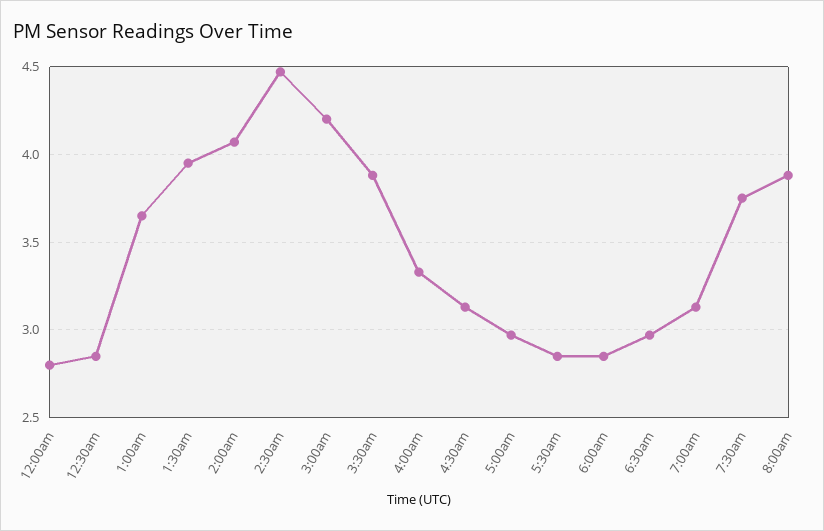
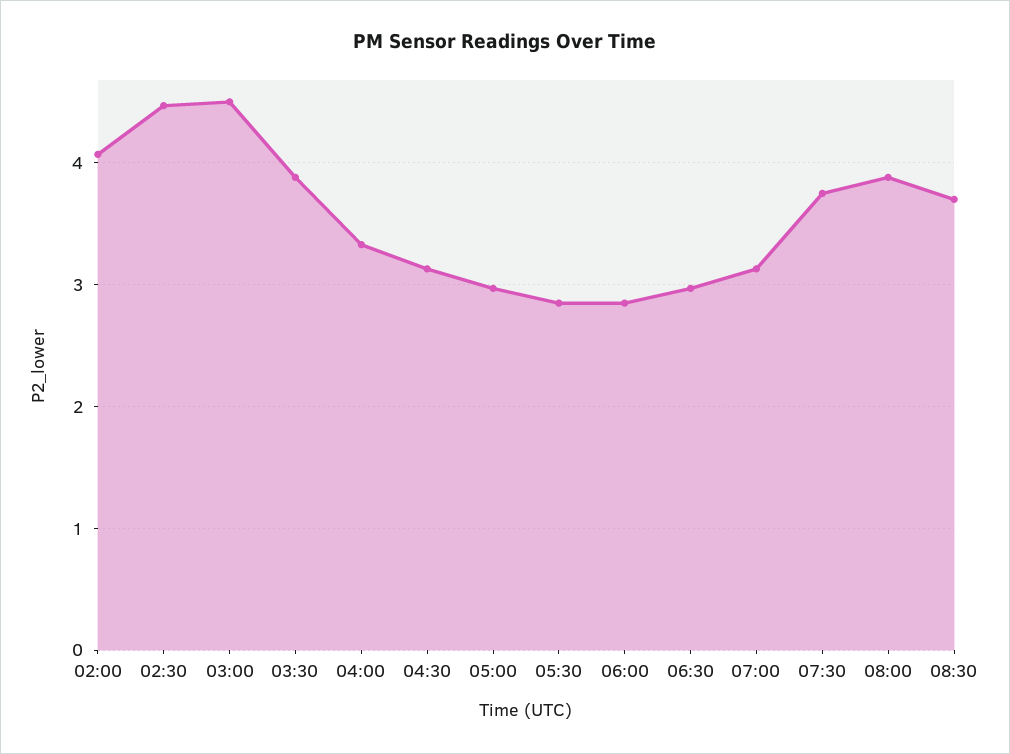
12:00am: 2.8 -> none
12:30am: 2.85 -> none
1:00am: 3.65 -> none
1:30am: 3.95 -> none
3:00am: 4.2 -> 4.5
08:30: none -> 3.7

